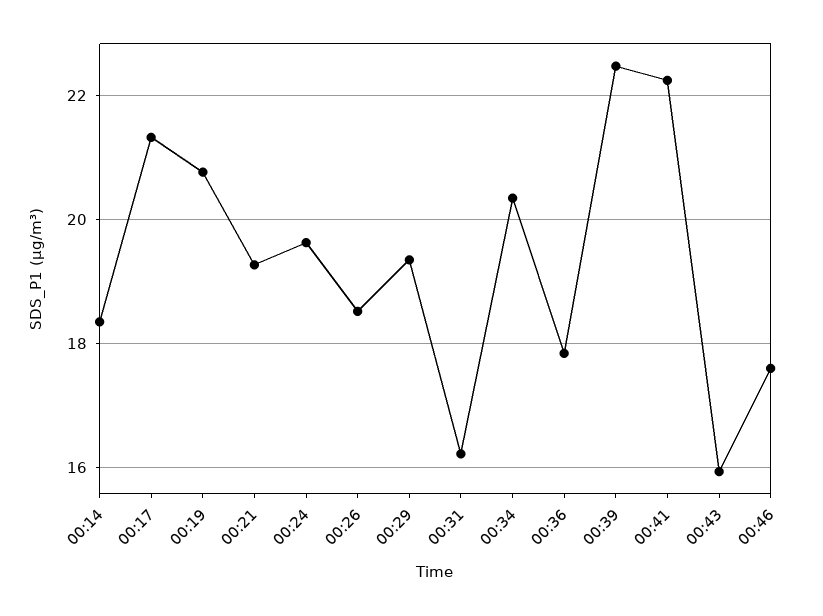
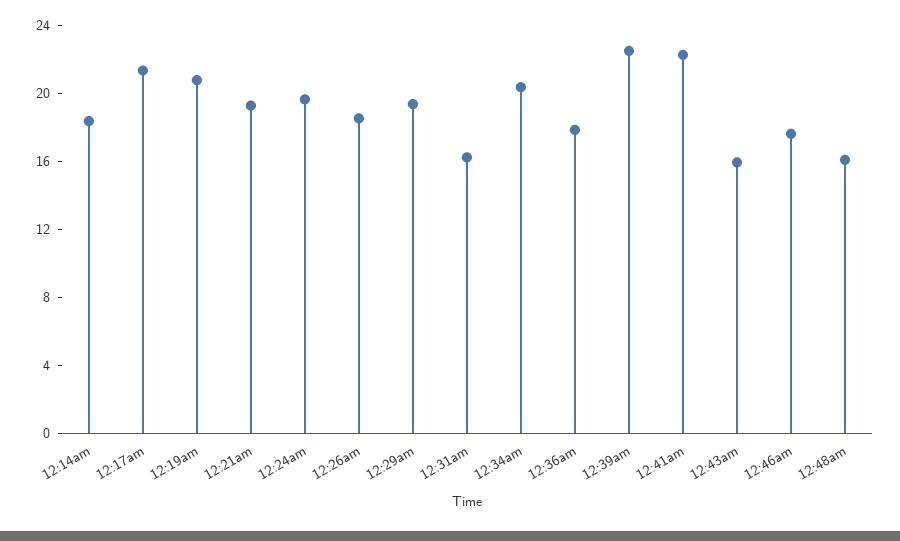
12:48am: none -> 16

